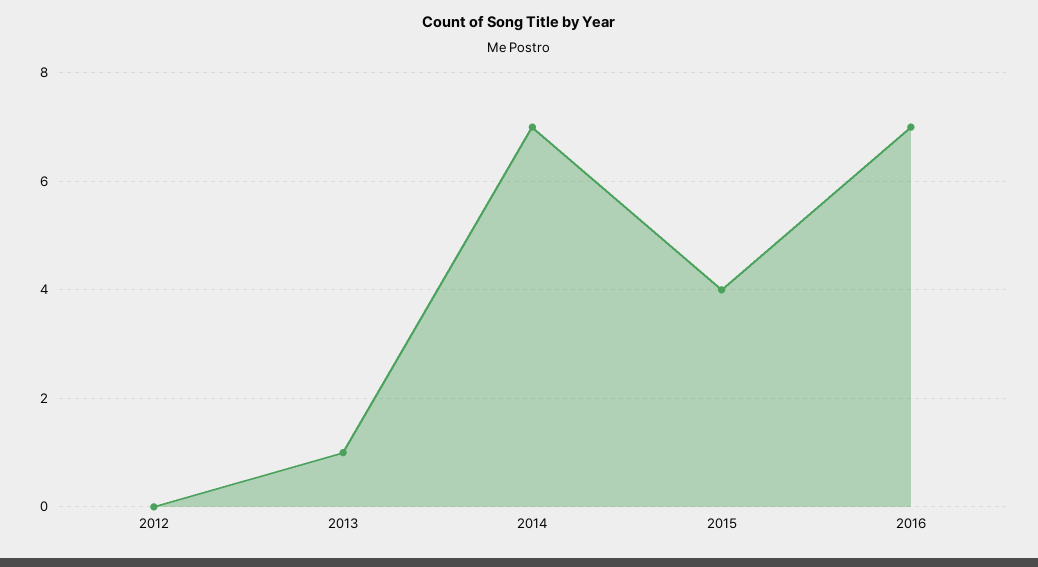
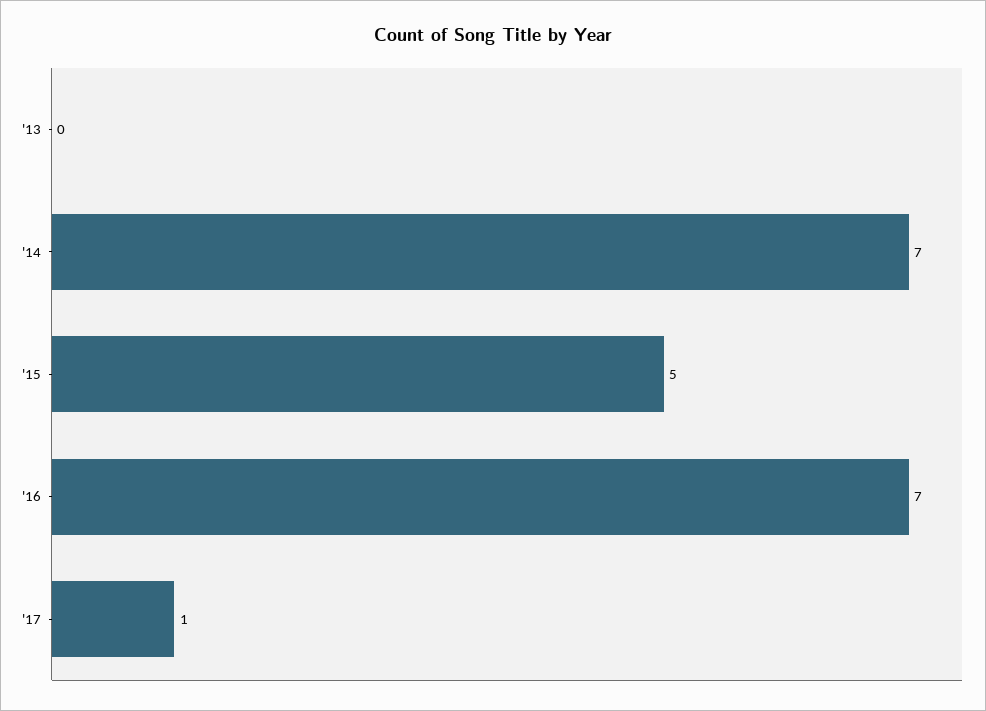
2012: 0 -> none
2013: 1 -> 0
2015: 4 -> 5
'17: none -> 1

